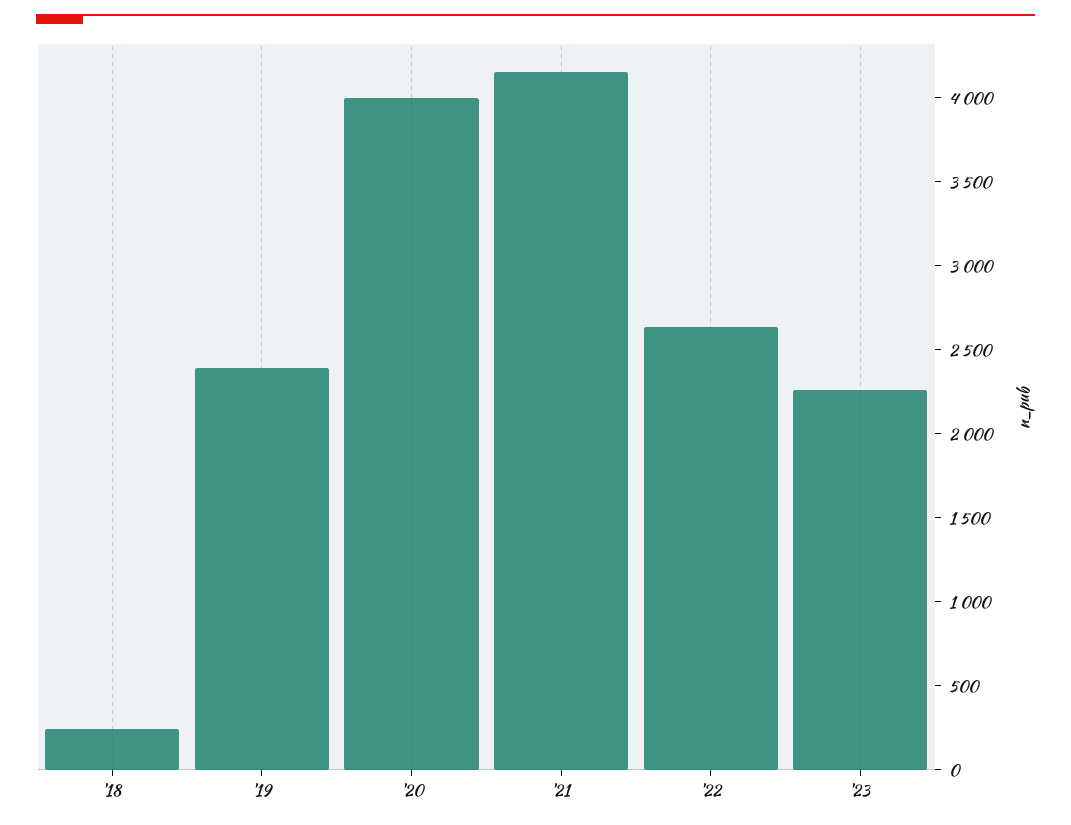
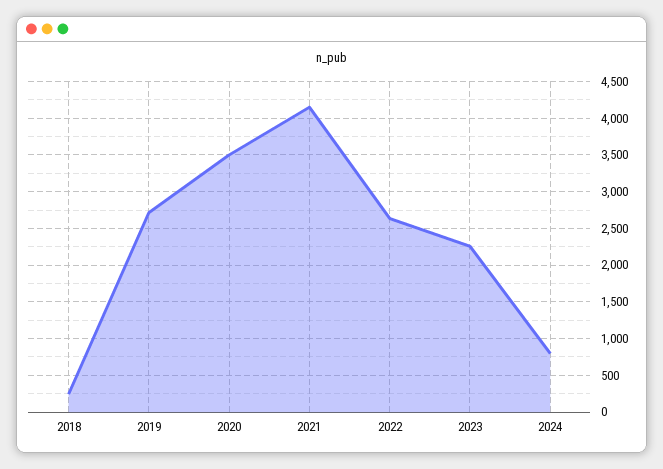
'19: 2400 -> 2700
'20: 4000 -> 3500
2024: none -> 800

